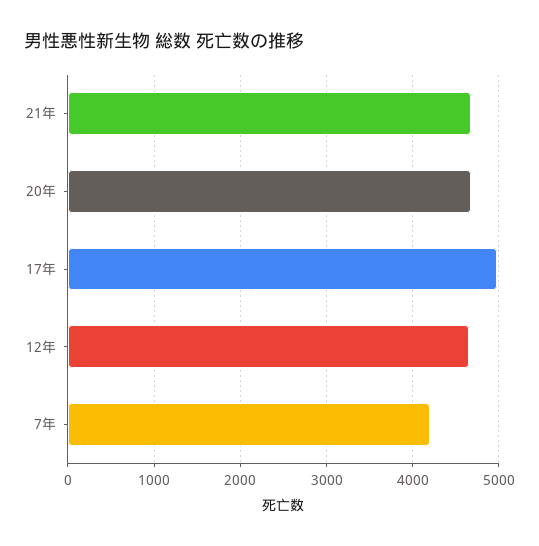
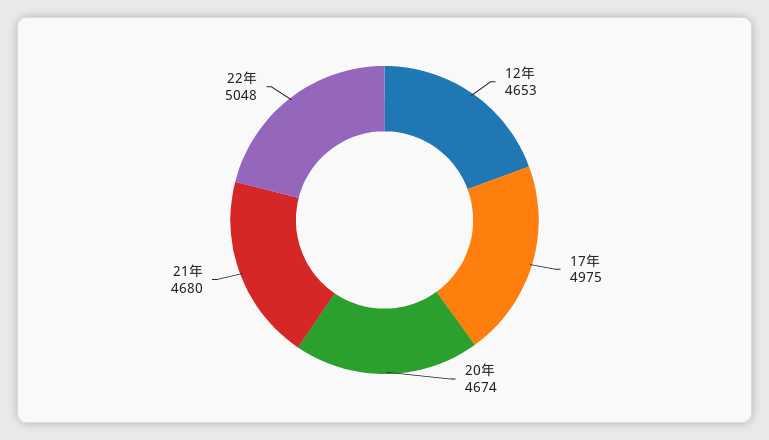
7年: 4200 -> none
22年: none -> 5048

